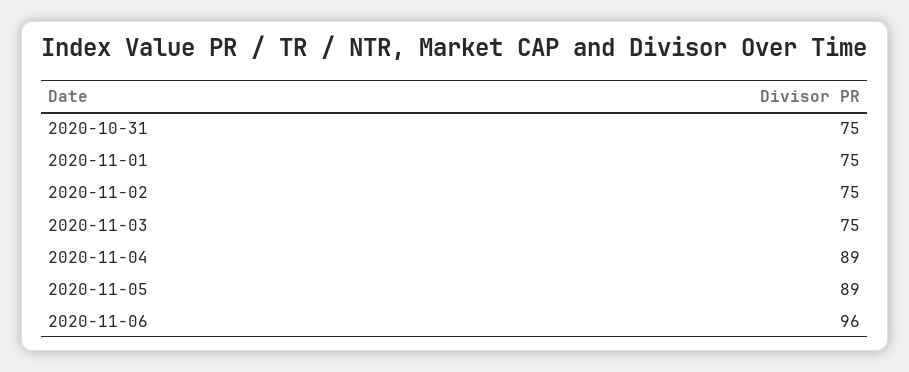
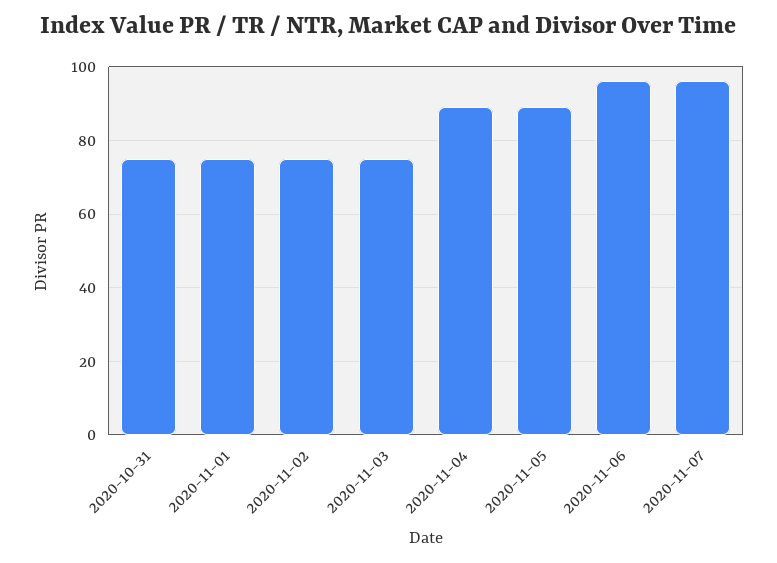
2020-11-07: none -> 95

